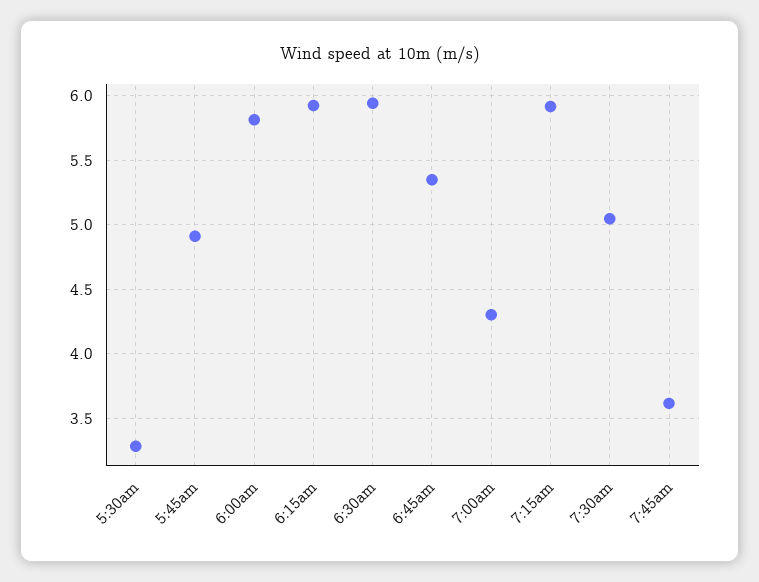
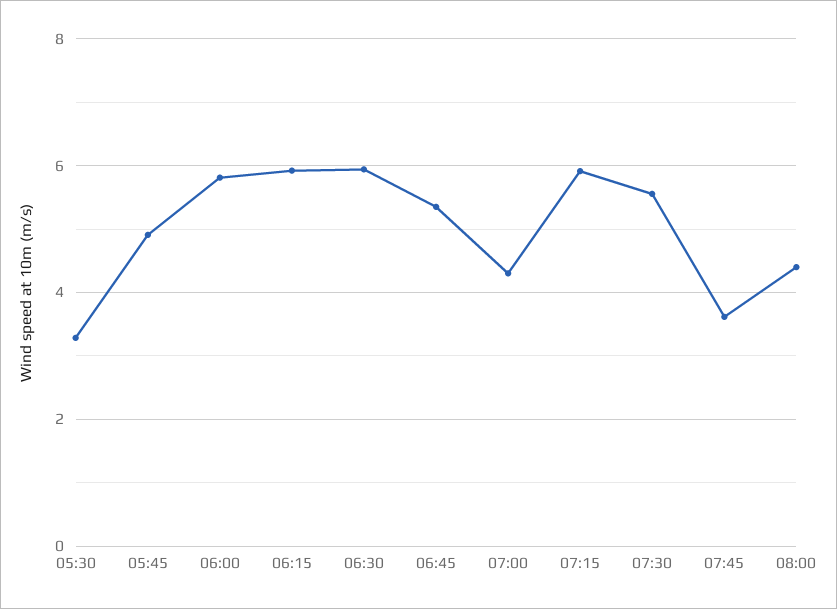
7:30am: 5.05 -> 5.6
08:00: none -> 4.4

